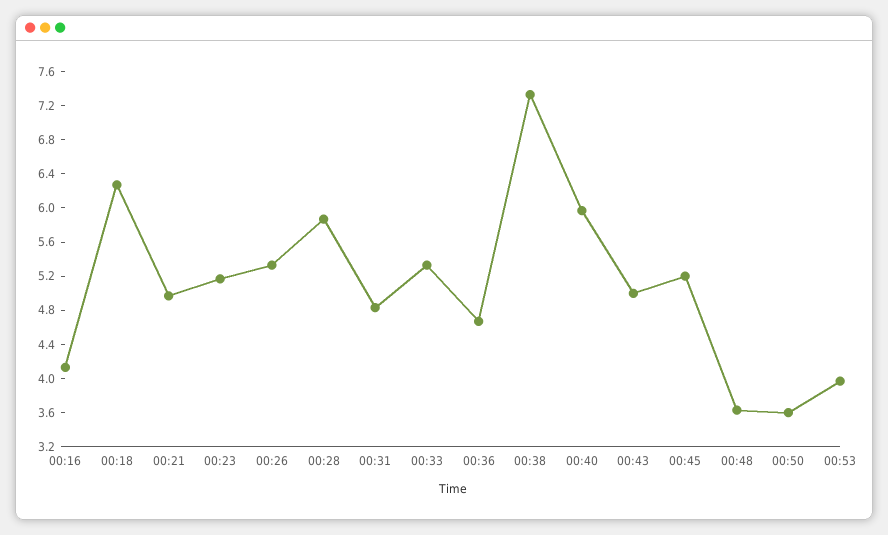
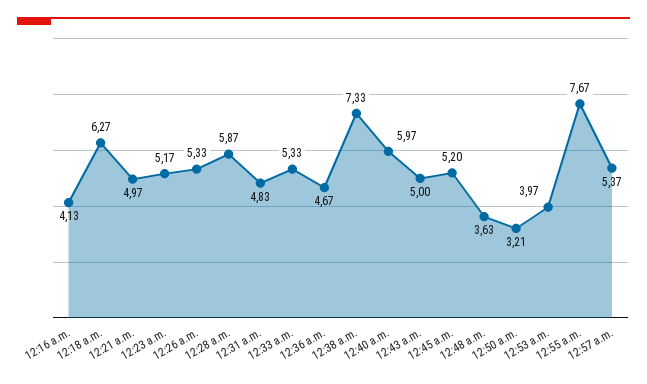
00:50: 3.6 -> 3.21
12:55 a.m.: none -> 7.67
12:57 a.m.: none -> 5.37

